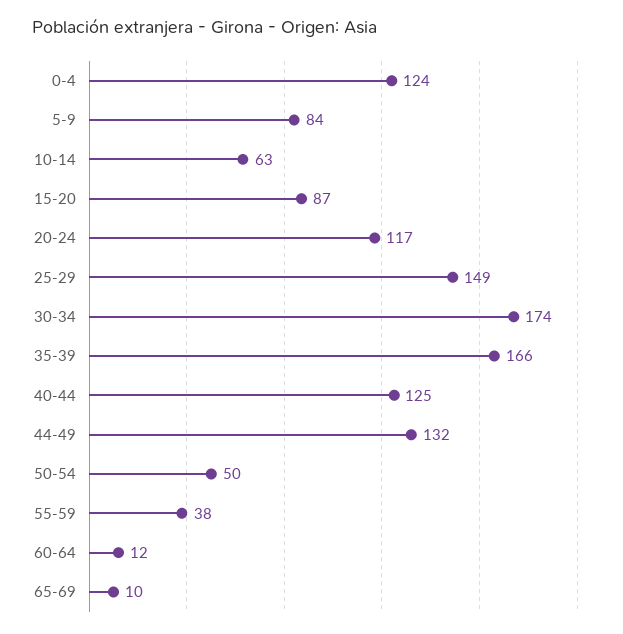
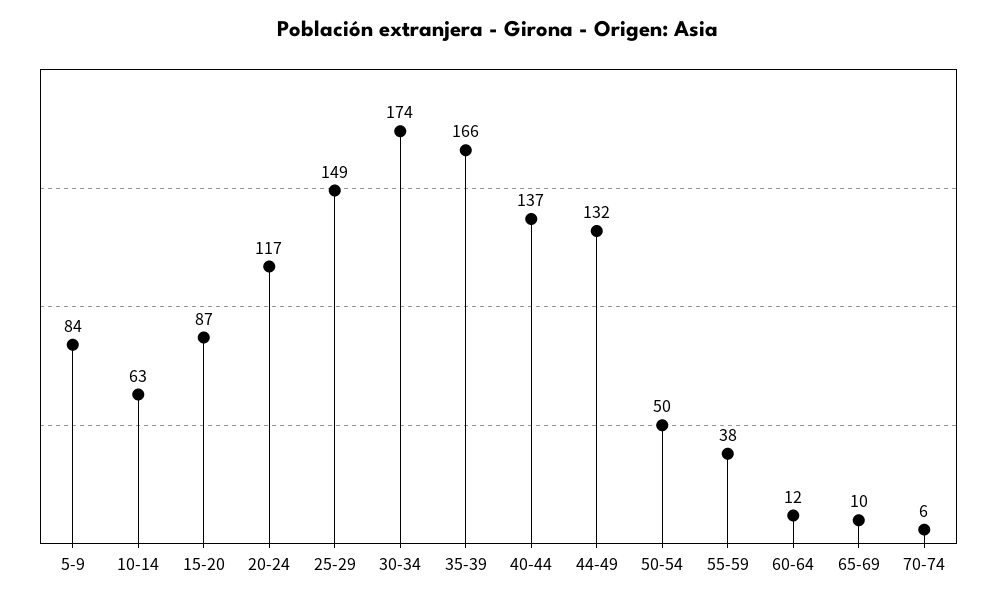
0-4: 124 -> none
40-44: 125 -> 137
70-74: none -> 6

